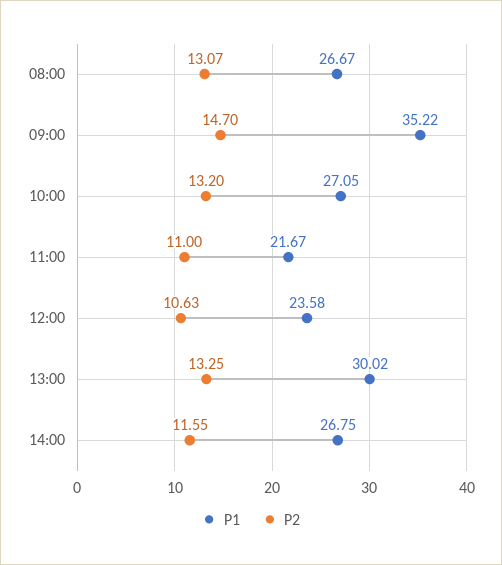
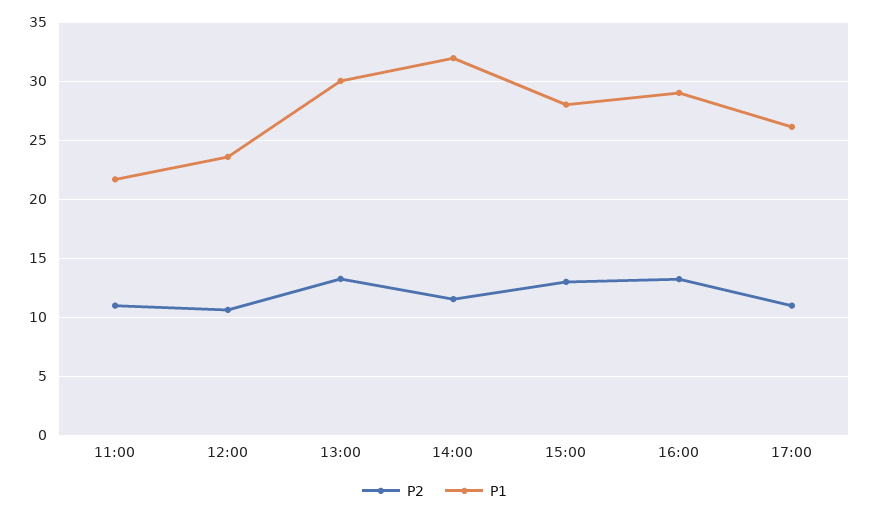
P1, 08:00: 26.67 -> none
P2, 08:00: 13.07 -> none
P1, 09:00: 35.22 -> none
P2, 09:00: 14.7 -> none
P1, 10:00: 27.05 -> none
P2, 10:00: 13.2 -> none
P1, 14:00: 26.75 -> 32
P2, 15:00: none -> 13
P1, 15:00: none -> 28
P2, 16:00: none -> 13
P1, 16:00: none -> 29
P2, 17:00: none -> 11
P1, 17:00: none -> 26

